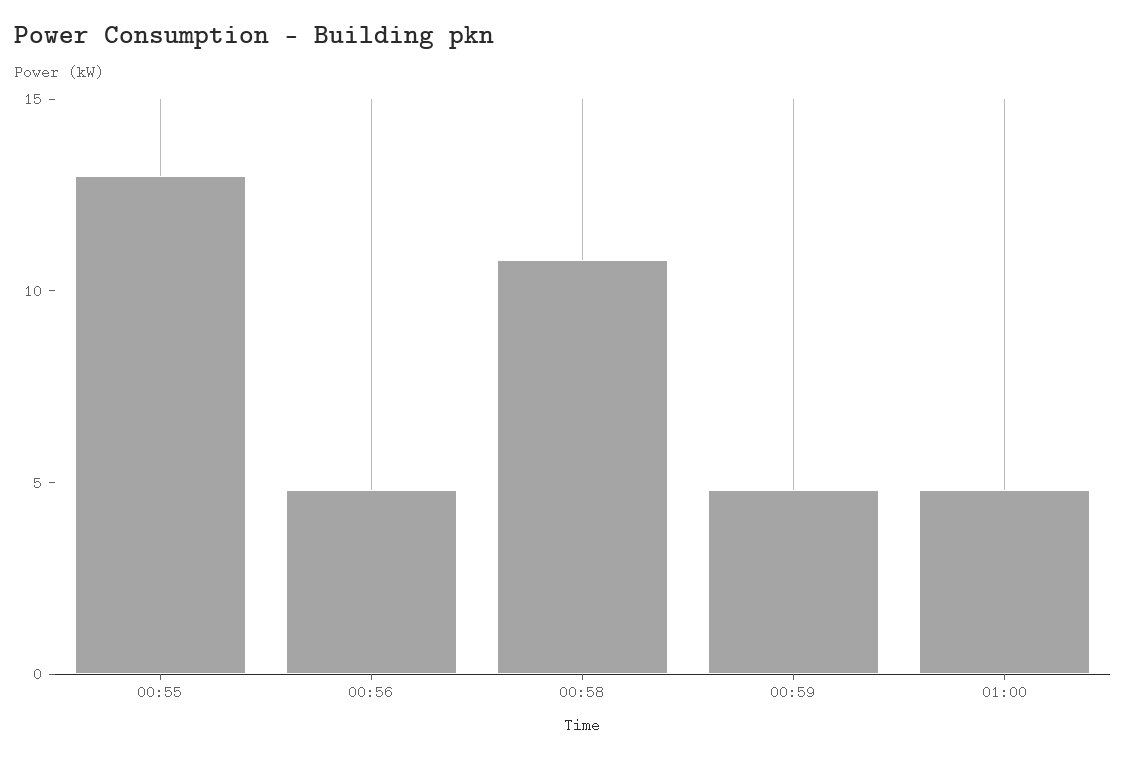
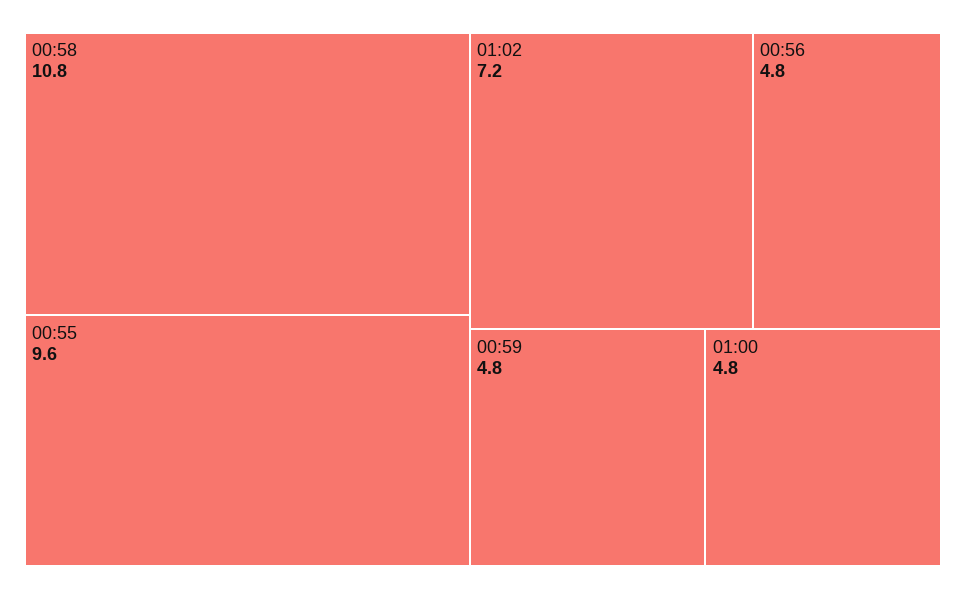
00:55: 13 -> 9.6
01:02: none -> 7.2

